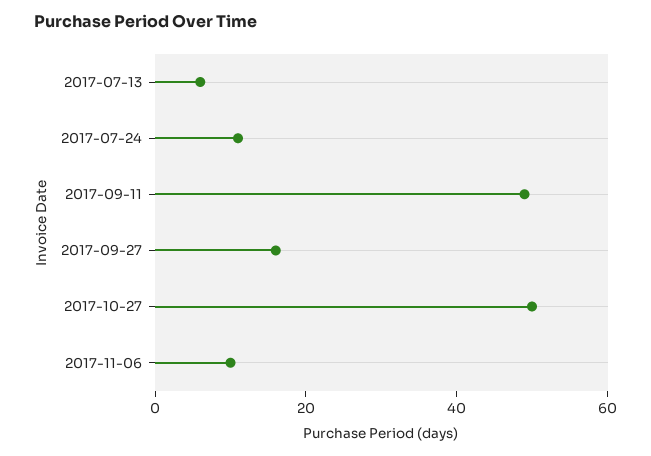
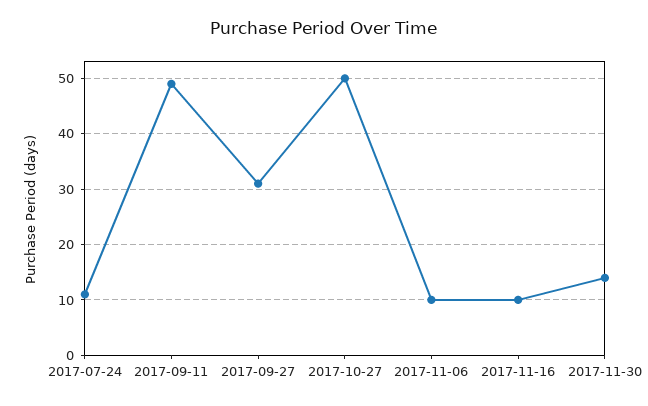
2017-07-13: 5 -> none
2017-09-27: 15 -> 30
2017-11-16: none -> 10
2017-11-30: none -> 15

